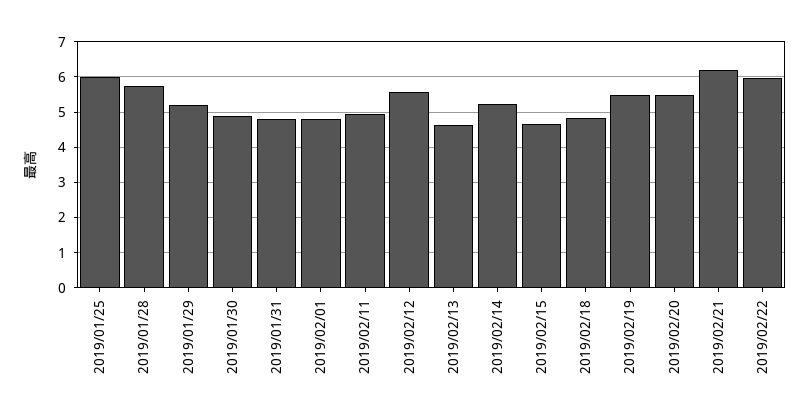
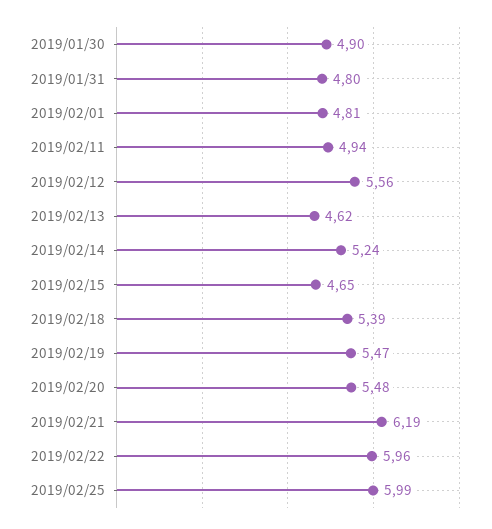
2019/01/25: 6 -> none
2019/01/28: 5.8 -> none
2019/01/29: 5.2 -> none
2019/02/18: 4.8 -> 5.39
2019/02/25: none -> 5.99

